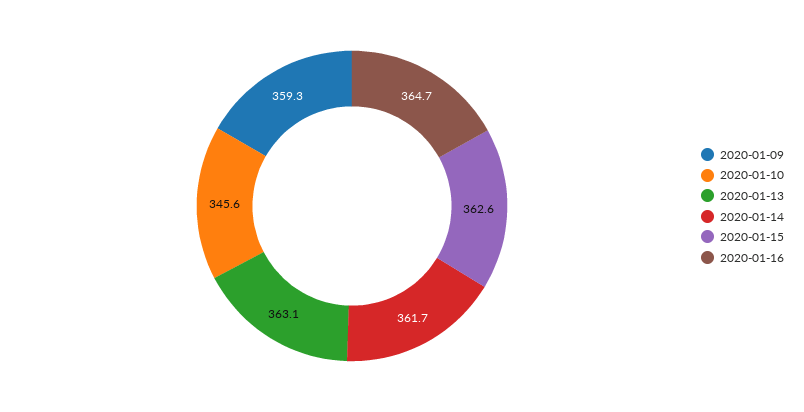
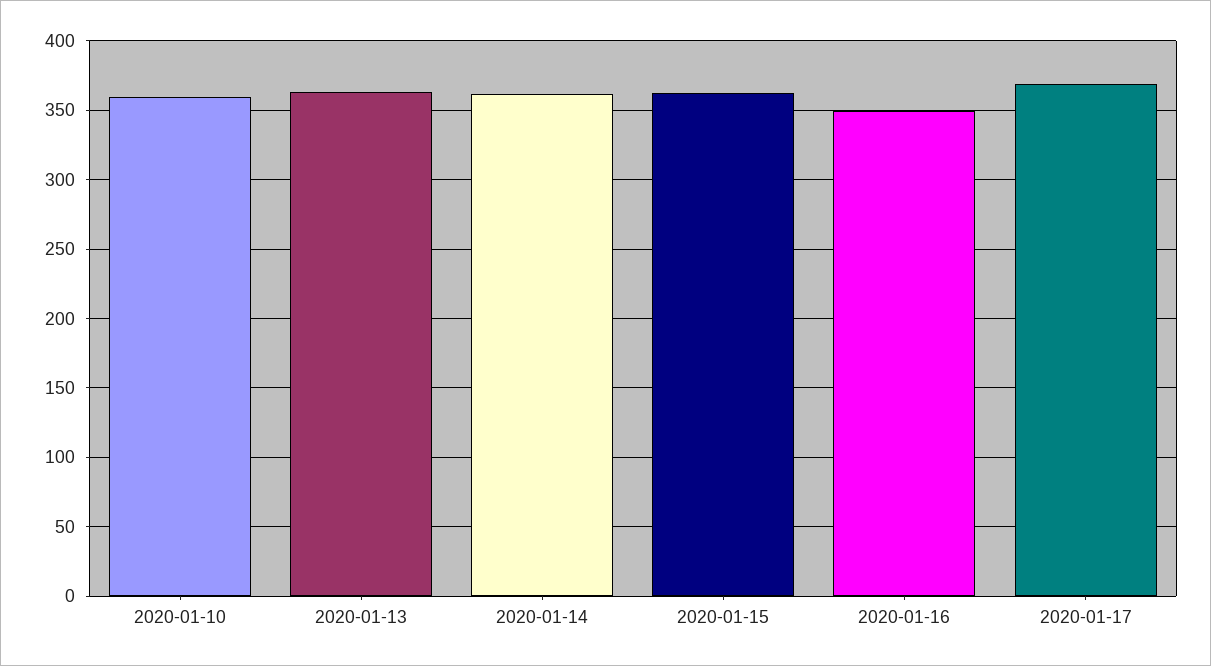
2020-01-09: 359.3 -> none
2020-01-10: 345.6 -> 360
2020-01-16: 364.7 -> 350
2020-01-17: none -> 370

